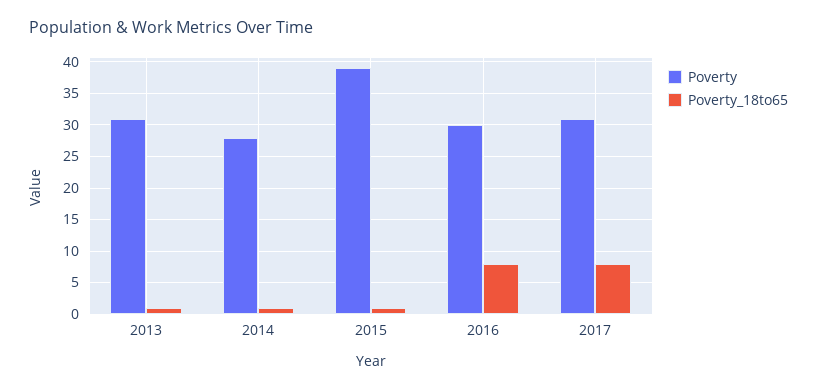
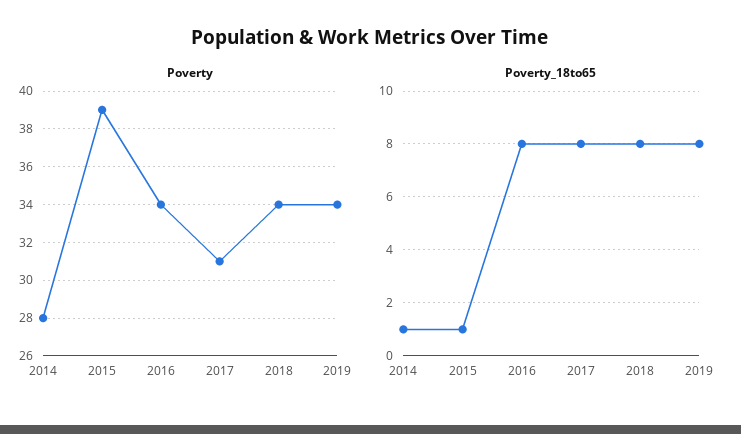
Poverty, 2013: 31 -> none
Poverty_18to65, 2013: 1 -> none
Poverty, 2016: 30 -> 34
Poverty, 2018: none -> 34
Poverty, 2019: none -> 34
Poverty_18to65, 2018: none -> 8
Poverty_18to65, 2019: none -> 8

